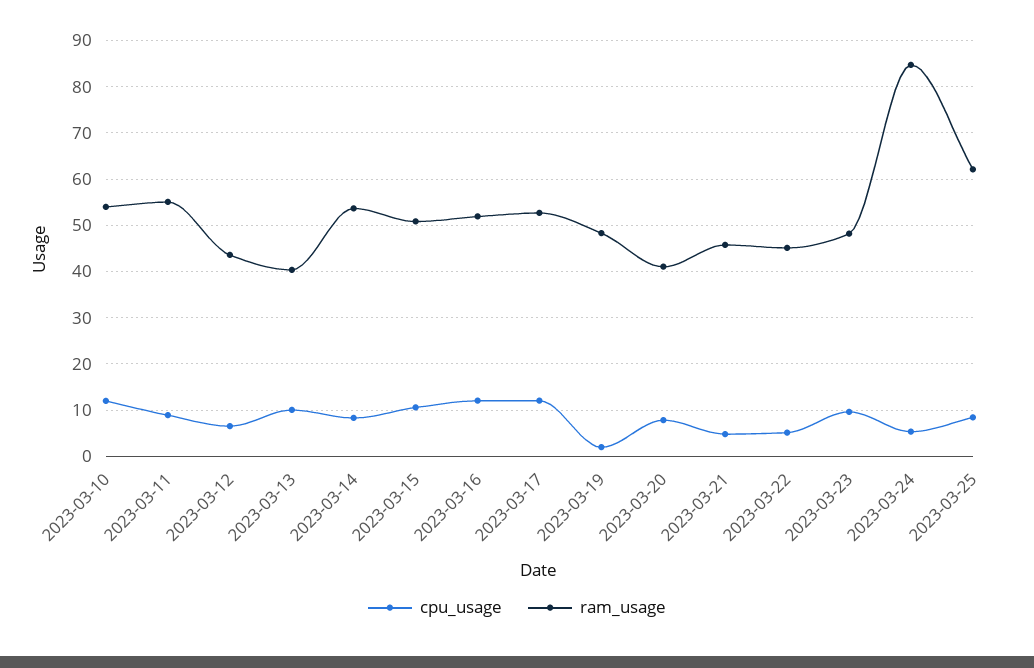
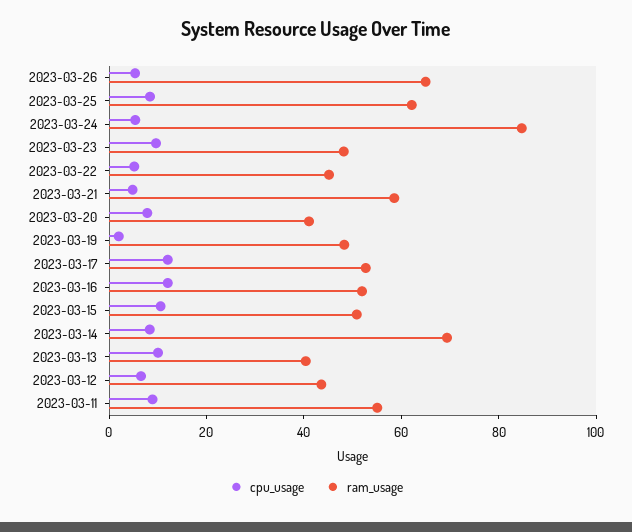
cpu_usage, 2023-03-10: 12 -> none
ram_usage, 2023-03-10: 54 -> none
ram_usage, 2023-03-14: 54 -> 70
ram_usage, 2023-03-21: 46 -> 60
cpu_usage, 2023-03-26: none -> 5
ram_usage, 2023-03-26: none -> 65

